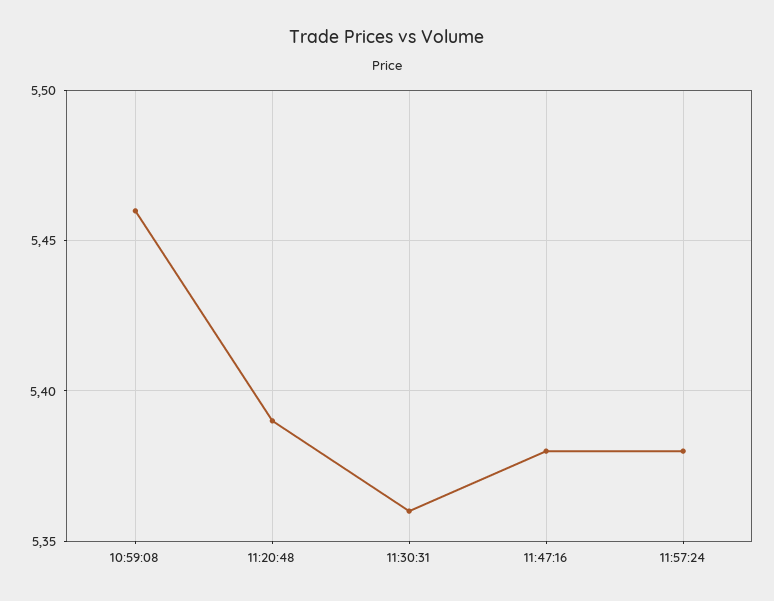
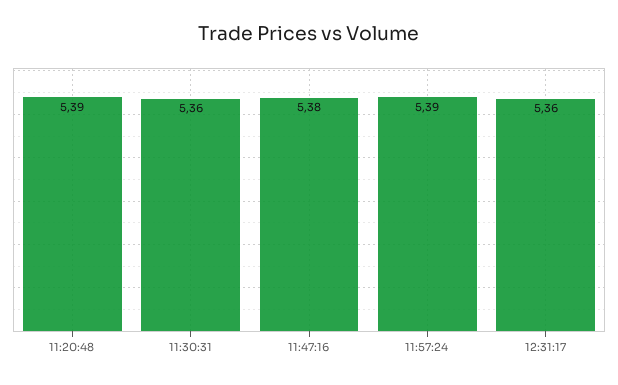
10:59:08: 5.46 -> none
11:57:24: 5.38 -> 5.39
12:31:17: none -> 5.36

